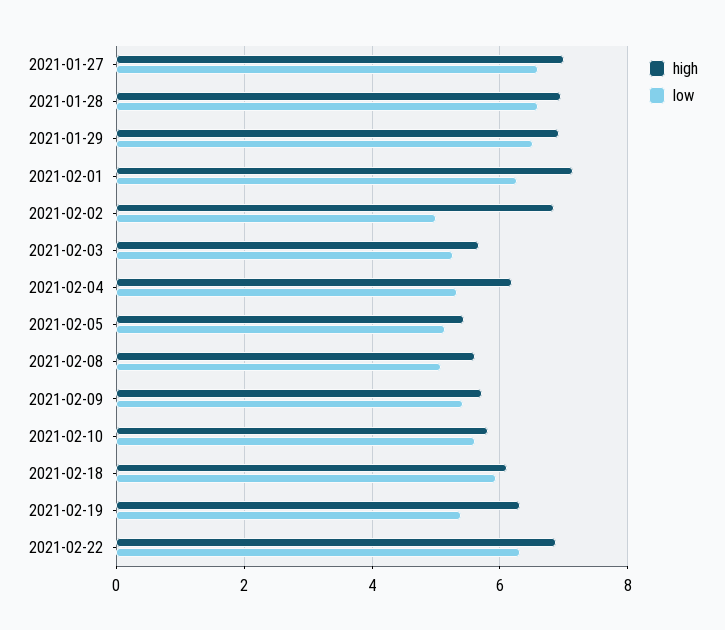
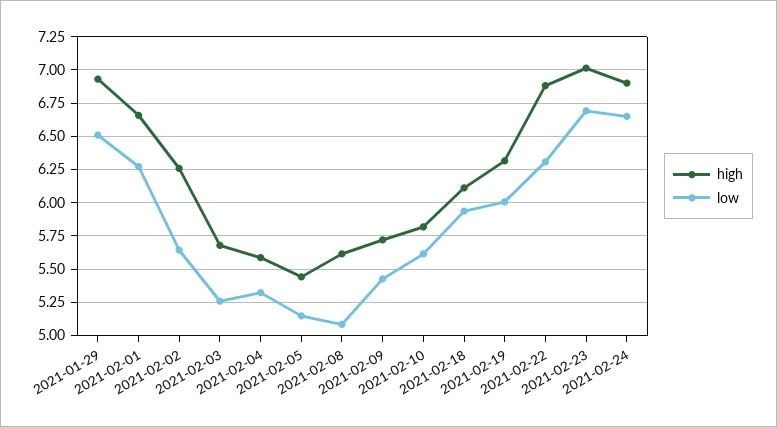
high, 2021-01-27: 7 -> none
low, 2021-01-27: 6.6 -> none
high, 2021-01-28: 7 -> none
low, 2021-01-28: 6.6 -> none
high, 2021-02-01: 7.2 -> 6.65
high, 2021-02-02: 6.8 -> 6.25
low, 2021-02-02: 5 -> 5.65
high, 2021-02-04: 6.2 -> 5.6
low, 2021-02-19: 5.4 -> 6
high, 2021-02-23: none -> 7
low, 2021-02-23: none -> 6.7
high, 2021-02-24: none -> 6.9
low, 2021-02-24: none -> 6.65

